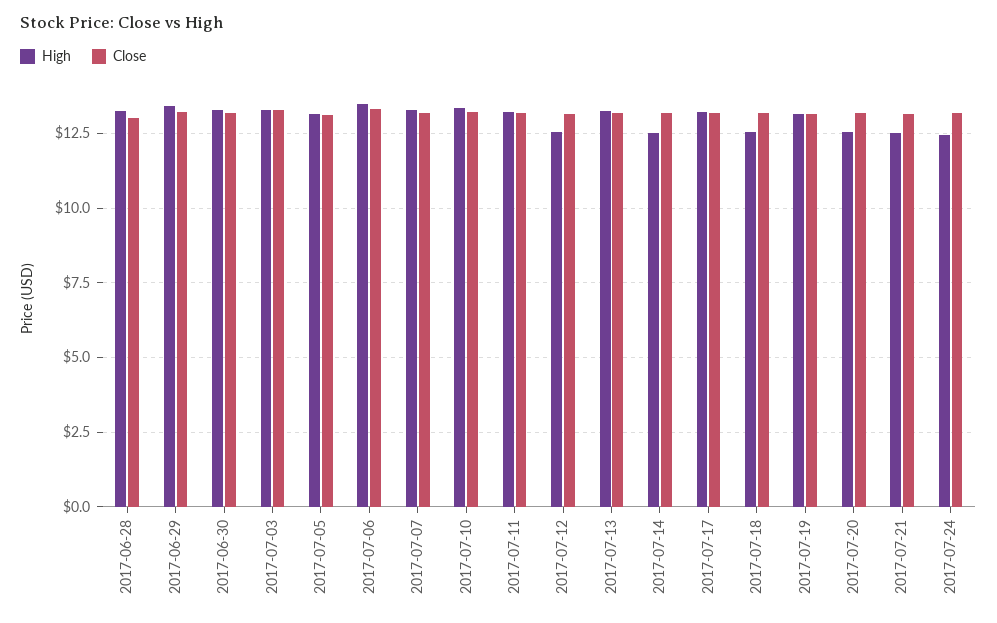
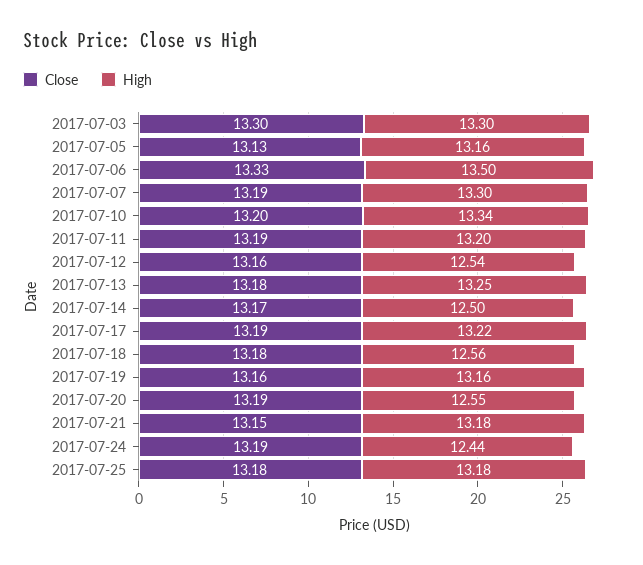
High, 2017-06-28: 13.25 -> none
Close, 2017-06-28: 13 -> none
High, 2017-06-29: 13.5 -> none
Close, 2017-06-29: 13.25 -> none
High, 2017-06-30: 13.25 -> none
Close, 2017-06-30: 13.25 -> none
High, 2017-07-21: 12.5 -> 13.18
Close, 2017-07-25: none -> 13.18
High, 2017-07-25: none -> 13.18

